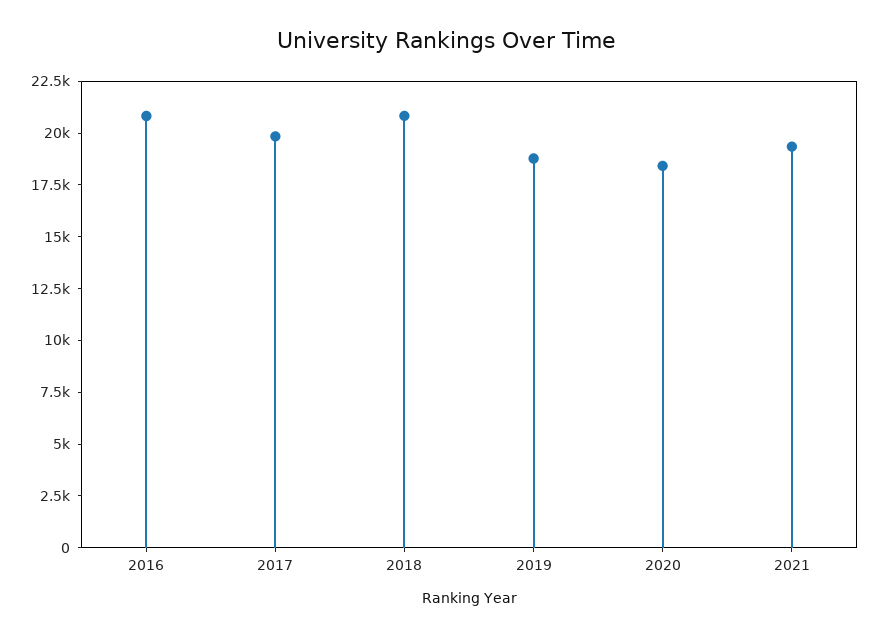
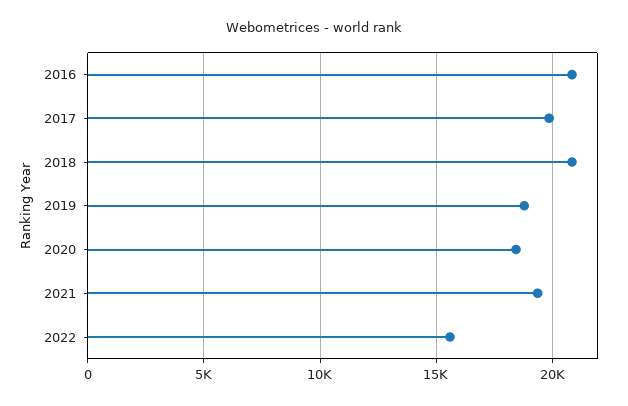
2022: none -> 15500

